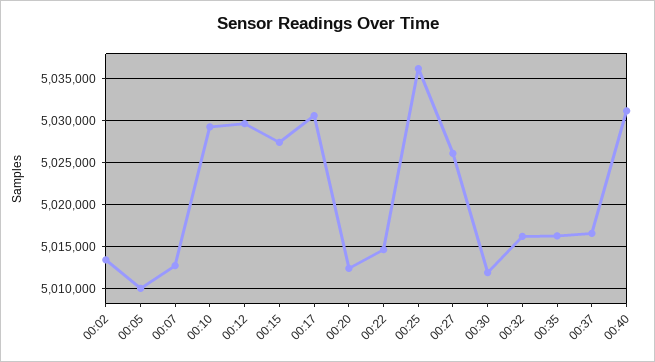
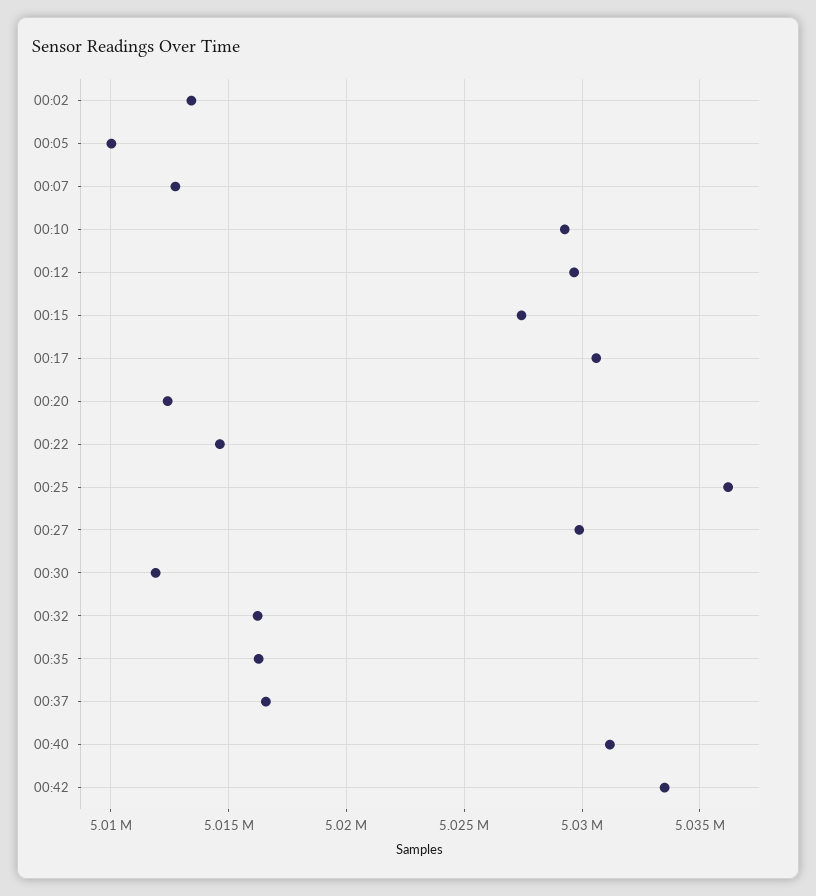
00:27: 5026000 -> 5030000
00:42: none -> 5033500

